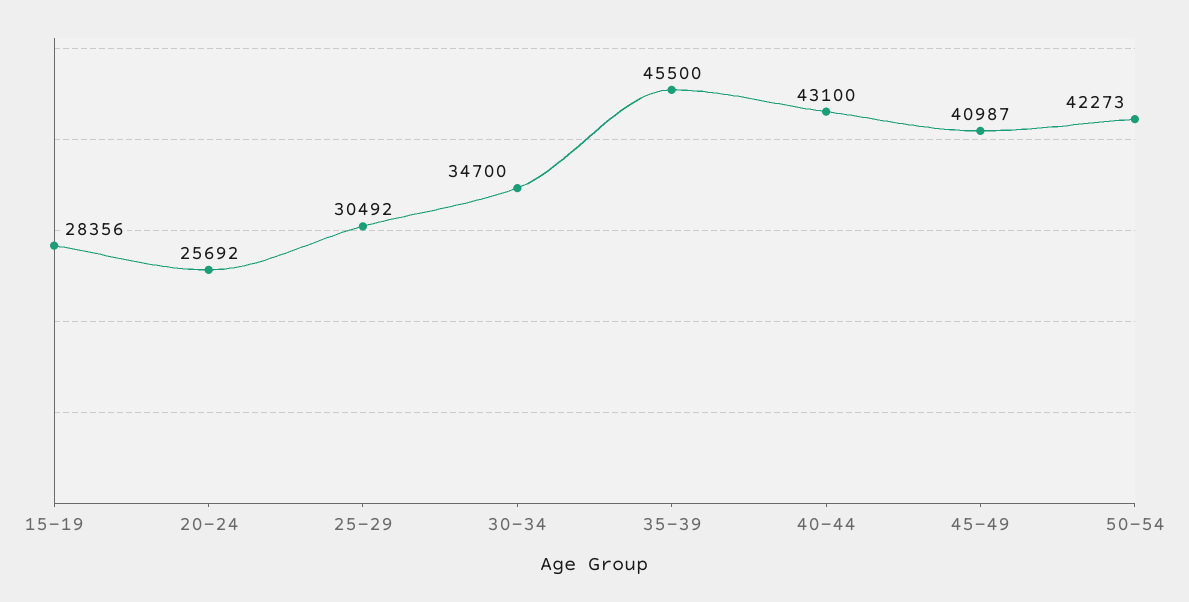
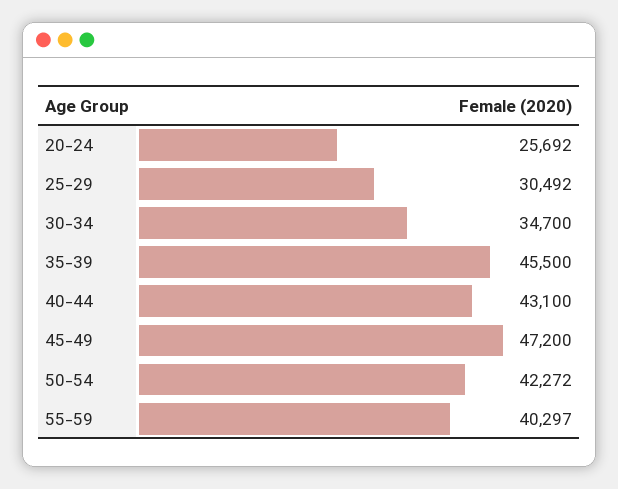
15-19: 28356 -> none
45-49: 40987 -> 47200
50-54: 42273 -> 42272
55-59: none -> 40297

